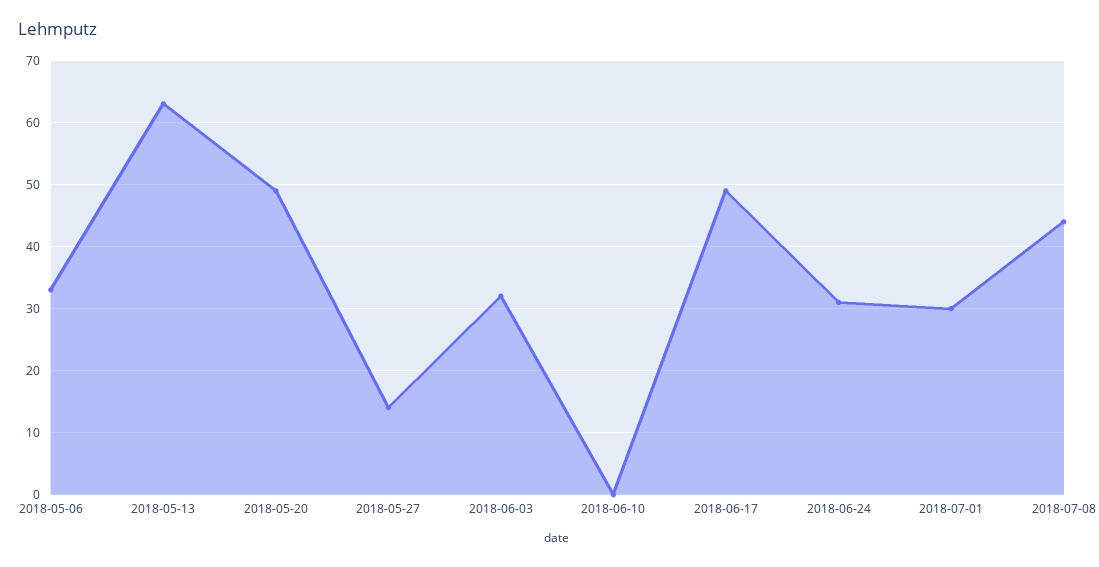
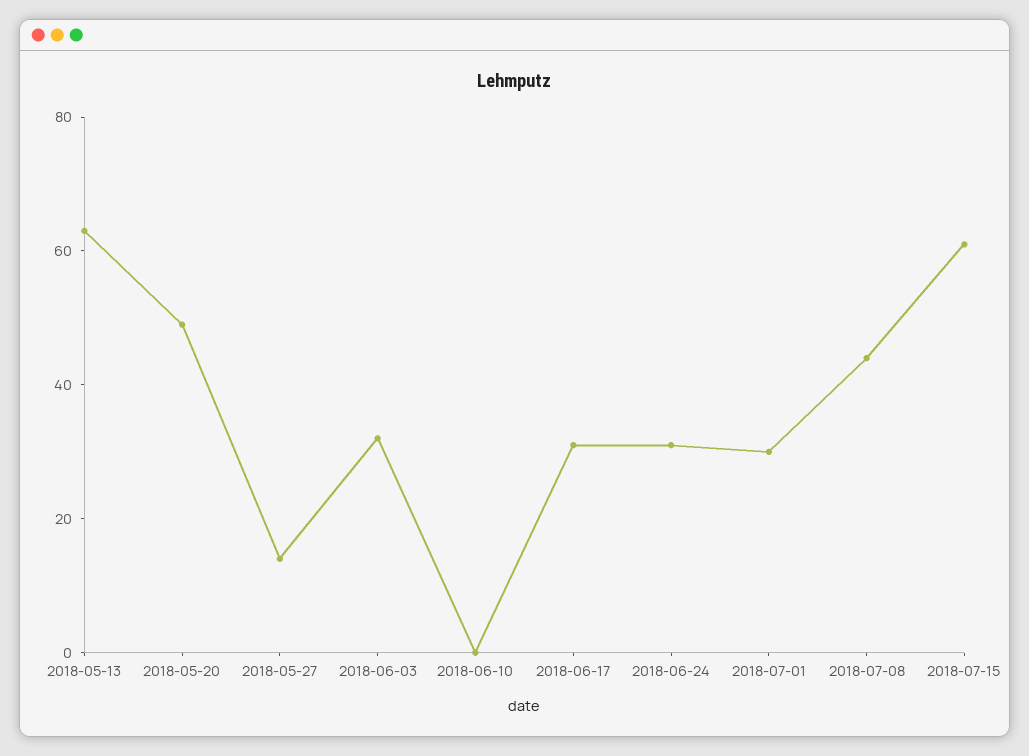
2018-05-06: 33 -> none
2018-06-17: 49 -> 30
2018-07-15: none -> 60

